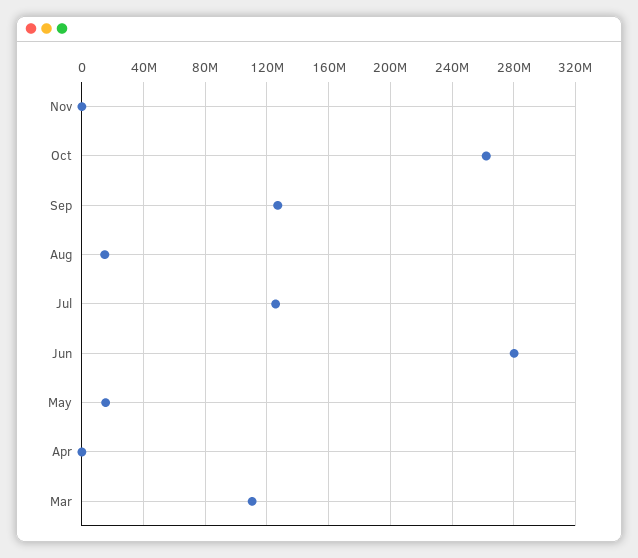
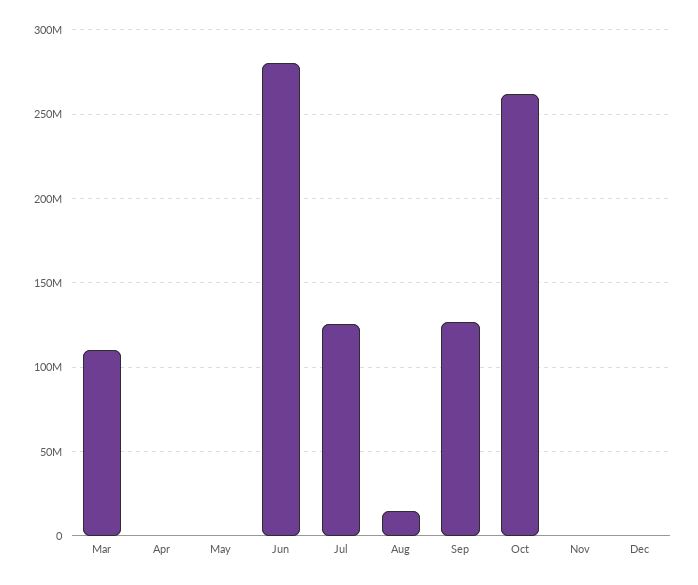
May: 15000000 -> 0
Dec: none -> 0

